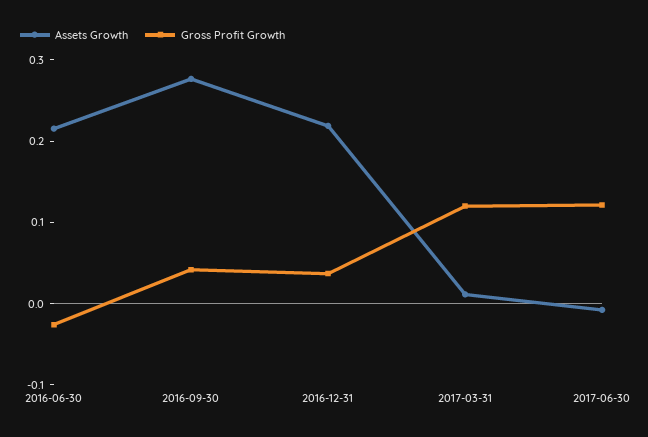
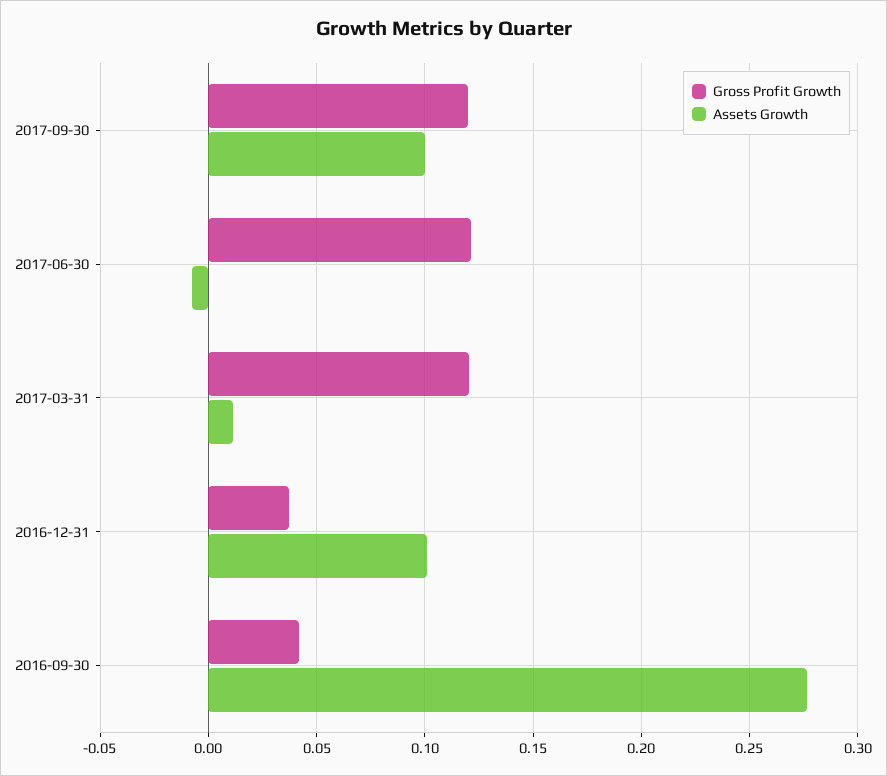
Assets Growth, 2016-06-30: 0.22 -> none
Gross Profit Growth, 2016-06-30: -0.02 -> none
Assets Growth, 2016-12-31: 0.22 -> 0.1
Gross Profit Growth, 2017-09-30: none -> 0.12
Assets Growth, 2017-09-30: none -> 0.1

